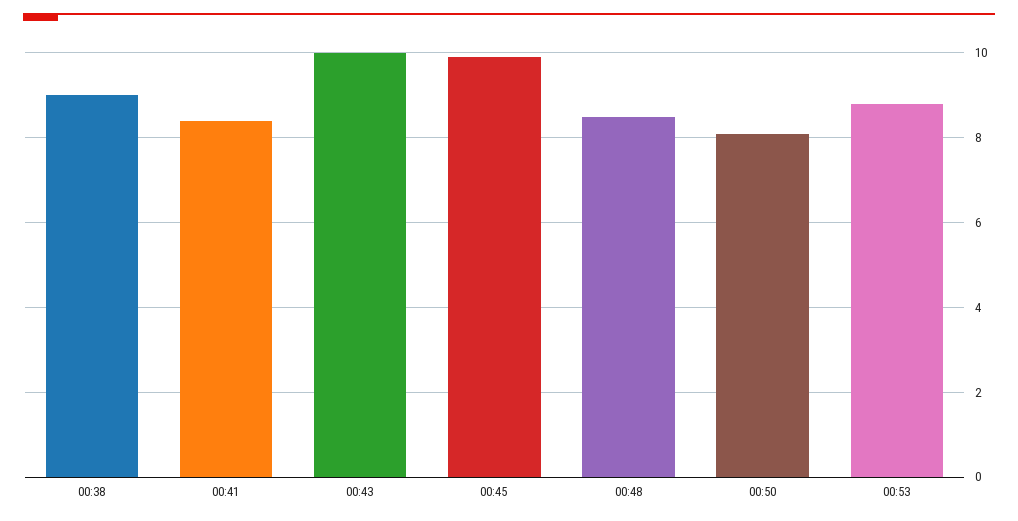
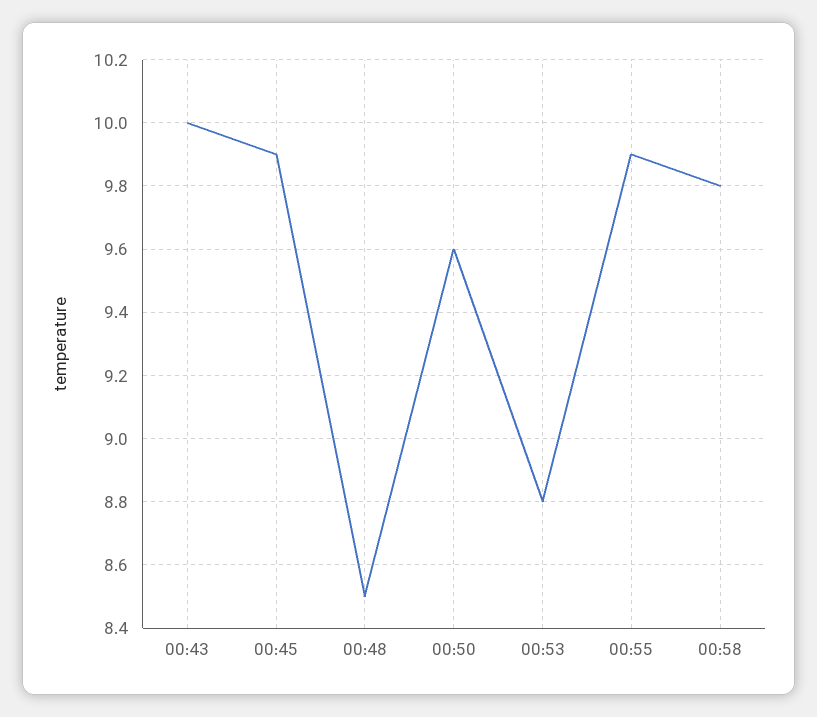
00:38: 9 -> none
00:41: 8.5 -> none
00:50: 8 -> 9.6
00:55: none -> 9.9
00:58: none -> 9.8

